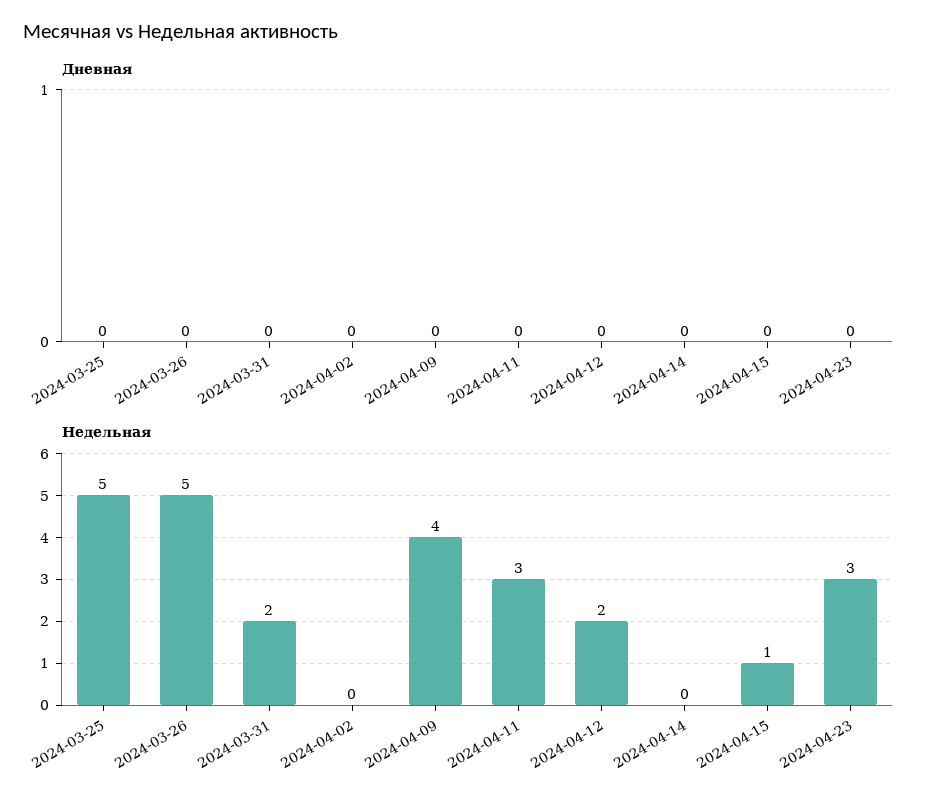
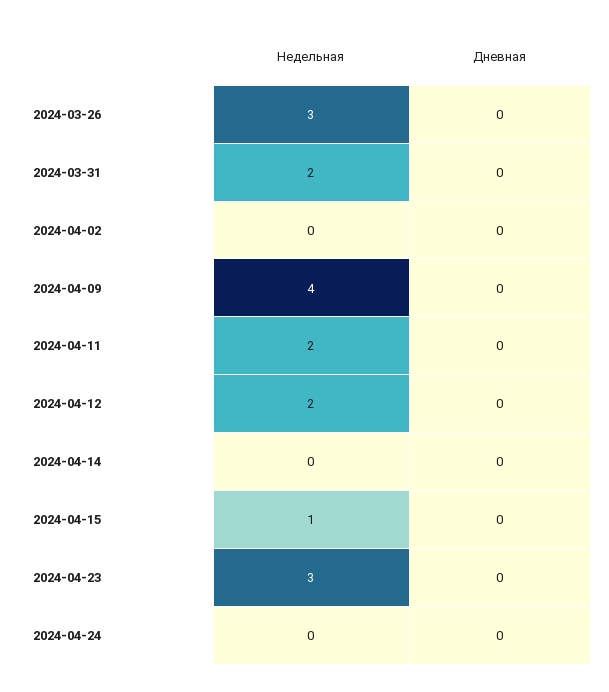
Дневная, 2024-03-25: 0 -> none
Недельная, 2024-03-25: 5 -> none
Недельная, 2024-03-26: 5 -> 3
Недельная, 2024-04-11: 3 -> 2
Недельная, 2024-04-24: none -> 0
Дневная, 2024-04-24: none -> 0

